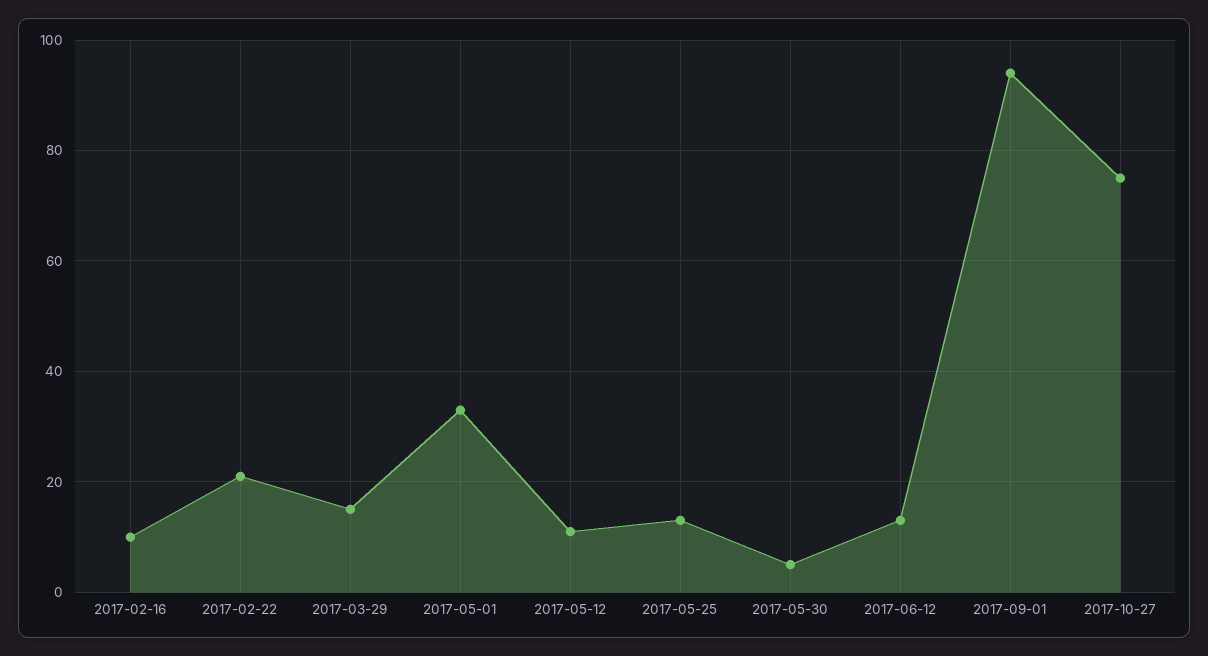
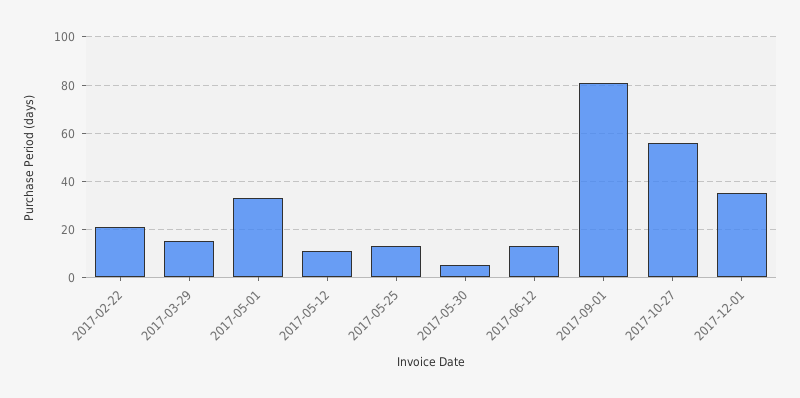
2017-02-16: 10 -> none
2017-09-01: 95 -> 80
2017-10-27: 75 -> 55
2017-12-01: none -> 35

